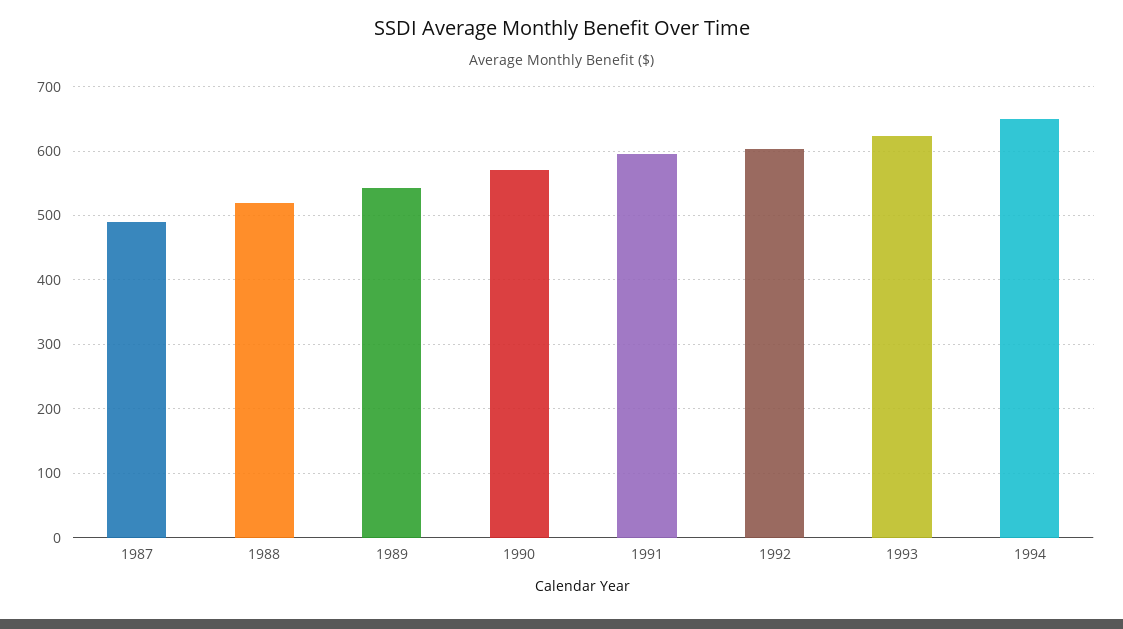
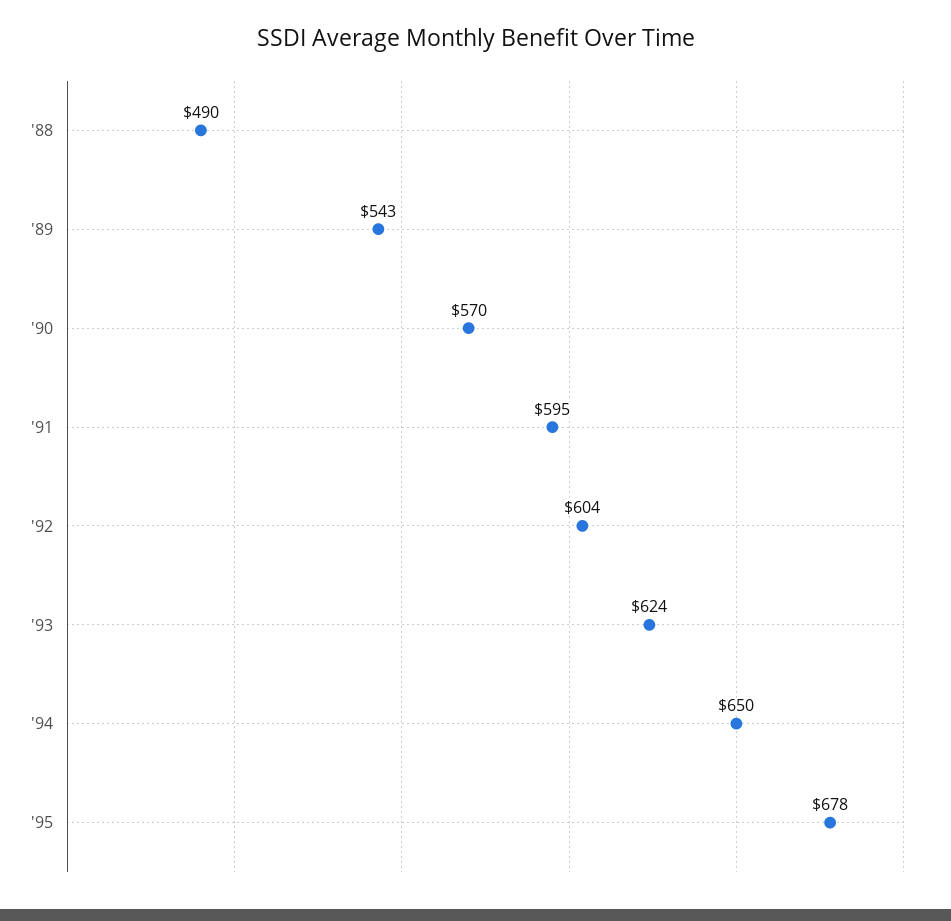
1987: 490 -> none
1988: 520 -> 490
'95: none -> 678

